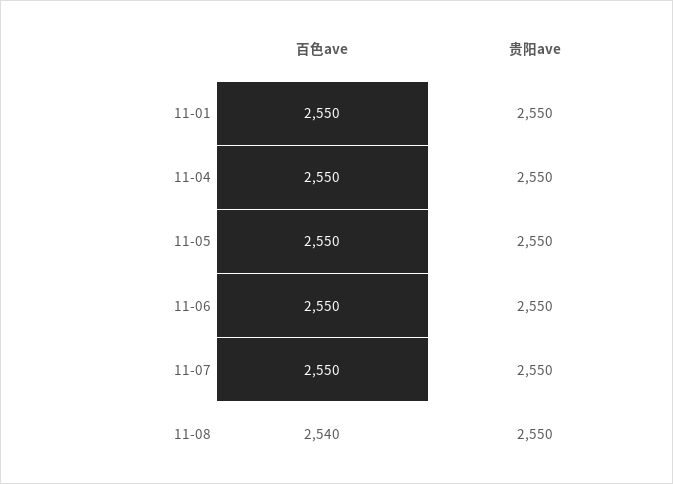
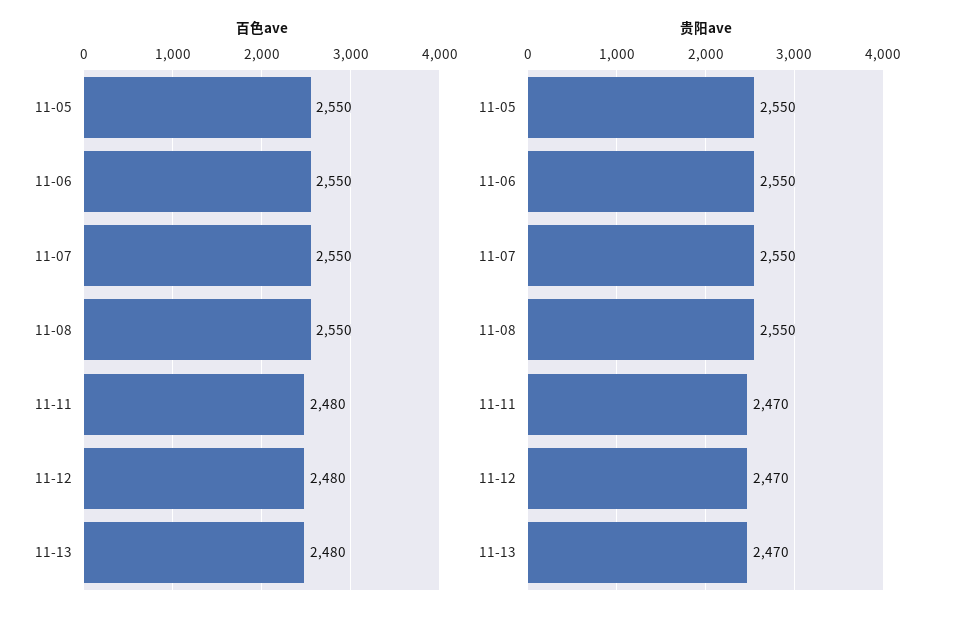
百色ave, 11-01: 2550 -> none
贵阳ave, 11-01: 2550 -> none
百色ave, 11-04: 2550 -> none
贵阳ave, 11-04: 2550 -> none
百色ave, 11-08: 2540 -> 2550
百色ave, 11-11: none -> 2480
百色ave, 11-12: none -> 2480
百色ave, 11-13: none -> 2480
贵阳ave, 11-11: none -> 2470
贵阳ave, 11-12: none -> 2470
贵阳ave, 11-13: none -> 2470

